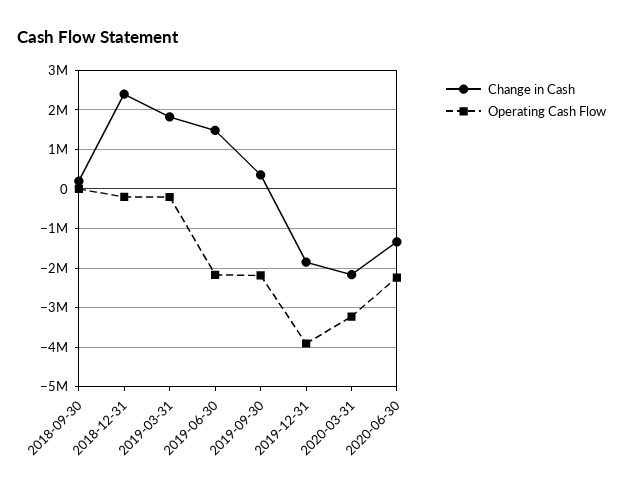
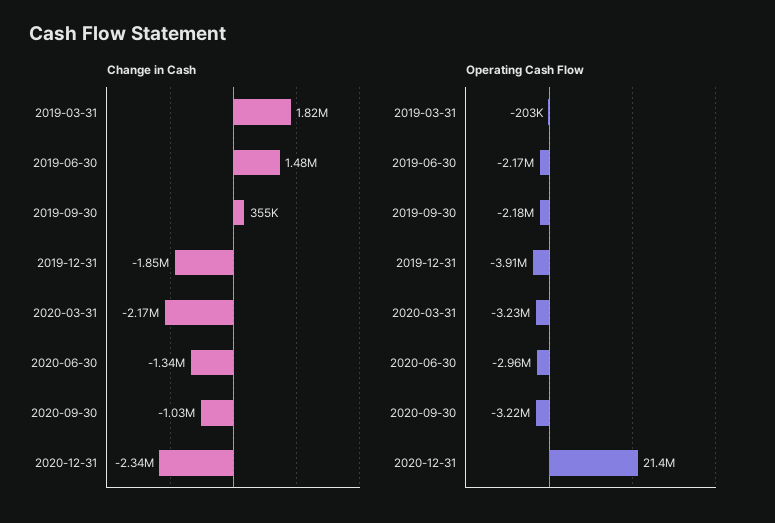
Change in Cash, 2018-09-30: 200000 -> none
Operating Cash Flow, 2018-09-30: 0 -> none
Change in Cash, 2018-12-31: 2400000 -> none
Operating Cash Flow, 2018-12-31: -200000 -> none
Operating Cash Flow, 2020-06-30: -2200000 -> -2960000
Change in Cash, 2020-09-30: none -> -1030000
Change in Cash, 2020-12-31: none -> -2340000
Operating Cash Flow, 2020-09-30: none -> -3220000
Operating Cash Flow, 2020-12-31: none -> 21400000

